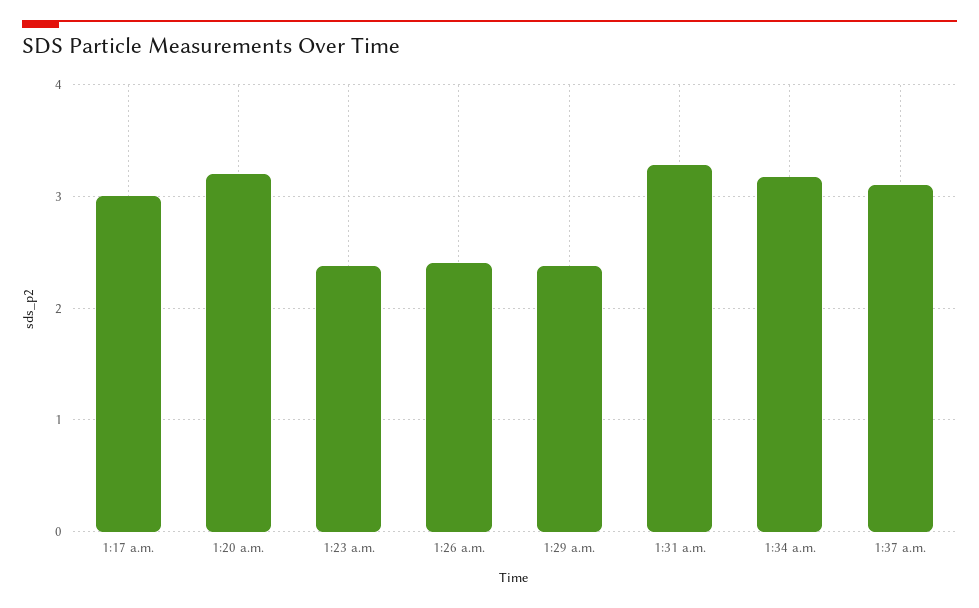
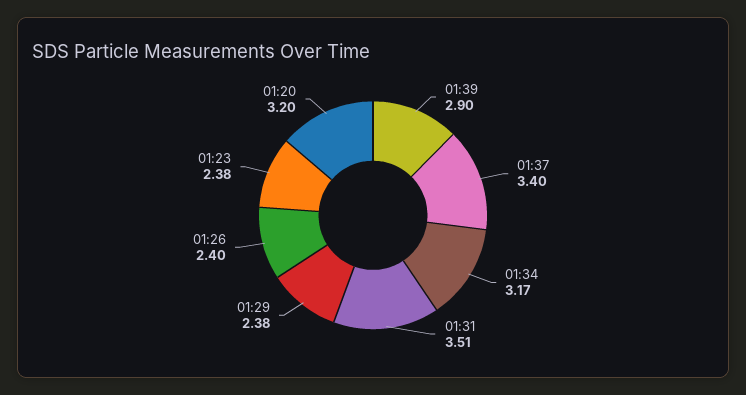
1:17 a.m.: 3 -> none
1:31 a.m.: 3.3 -> 3.51
1:37 a.m.: 3.1 -> 3.4
01:39: none -> 2.9

